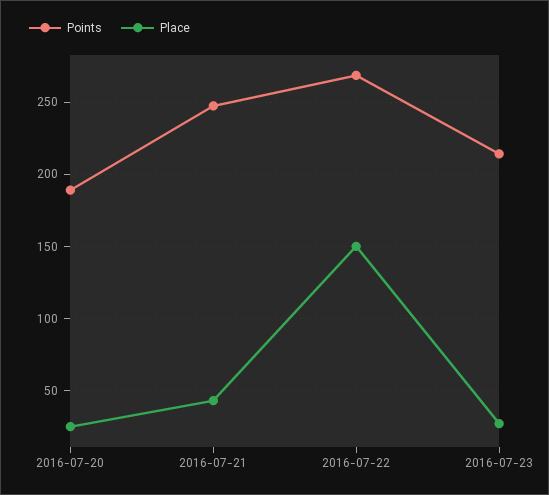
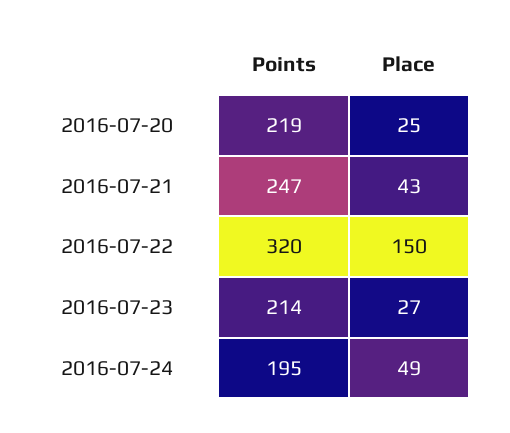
Points, 2016-07-20: 190 -> 219
Points, 2016-07-22: 270 -> 320
Points, 2016-07-24: none -> 195
Place, 2016-07-24: none -> 49

